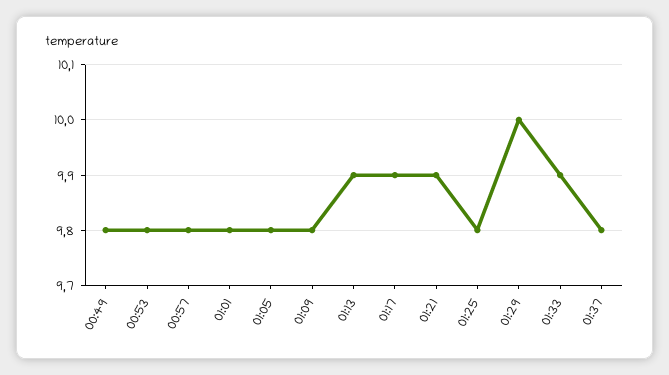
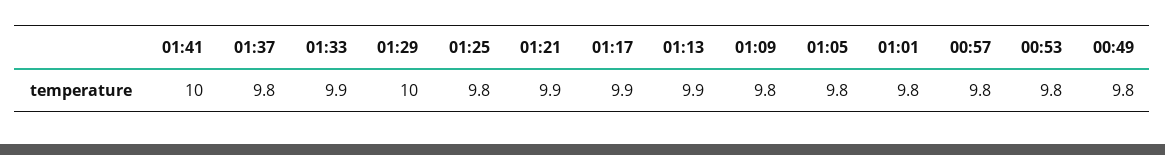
01:41: none -> 10

